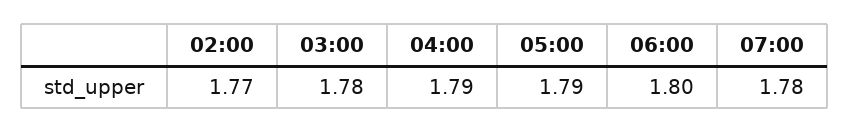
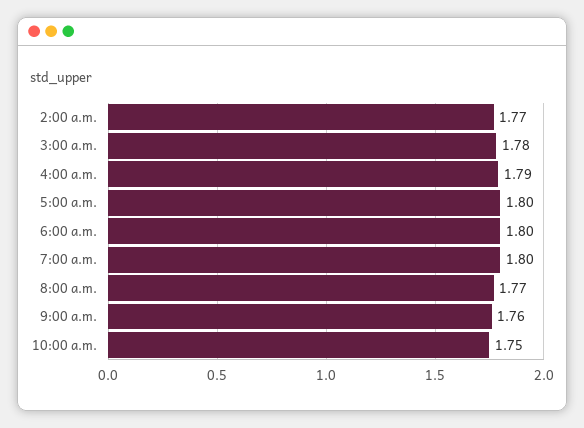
05:00: 1.79 -> 1.8
07:00: 1.78 -> 1.8
8:00 a.m.: none -> 1.77
9:00 a.m.: none -> 1.76
10:00 a.m.: none -> 1.75

